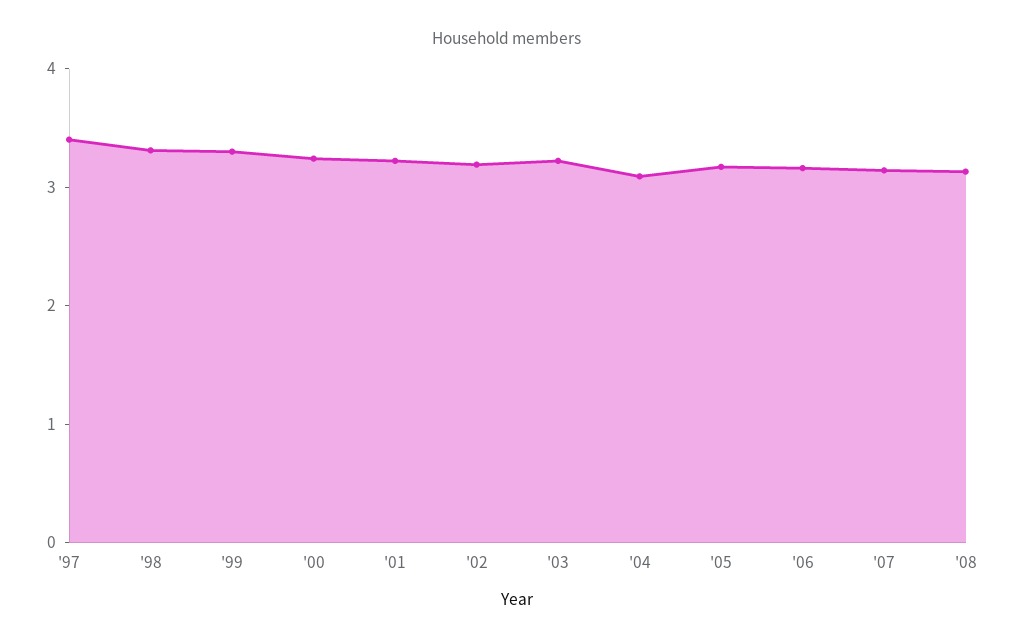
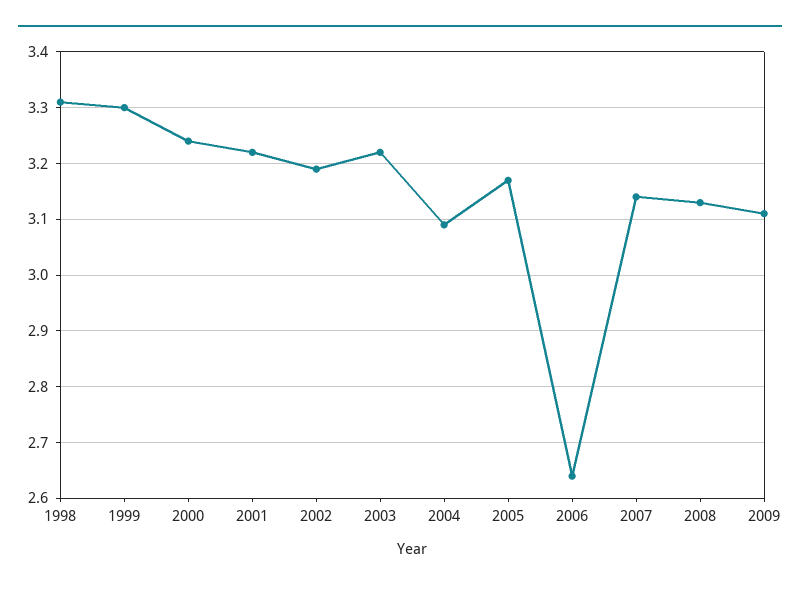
'97: 3.4 -> none
'06: 3.2 -> 2.65
2009: none -> 3.1

